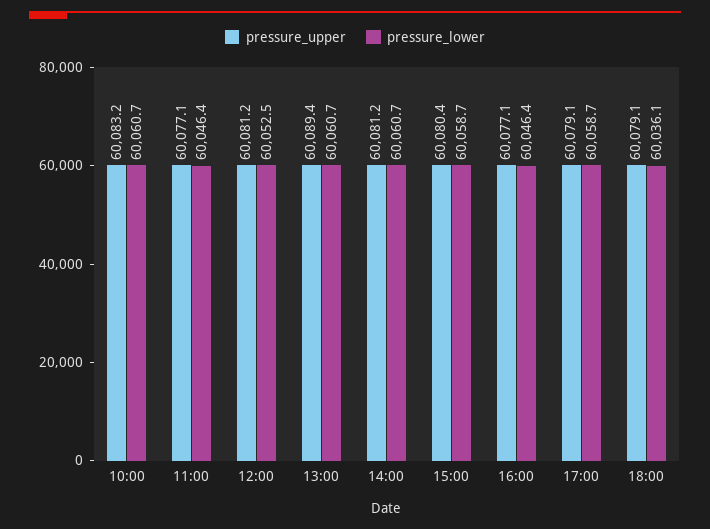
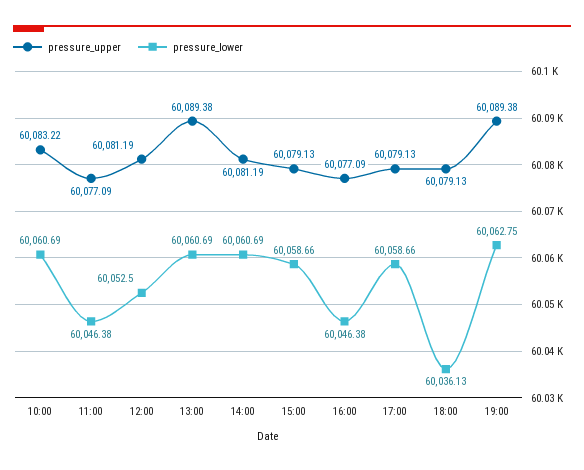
pressure_upper, 15:00: 60080.4 -> 60079.13
pressure_upper, 19:00: none -> 60089.38
pressure_lower, 19:00: none -> 60062.75

